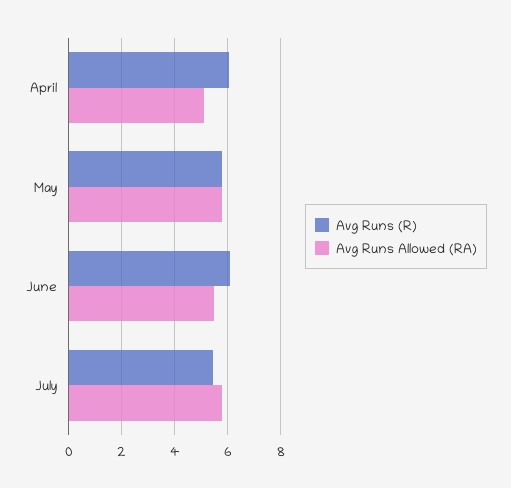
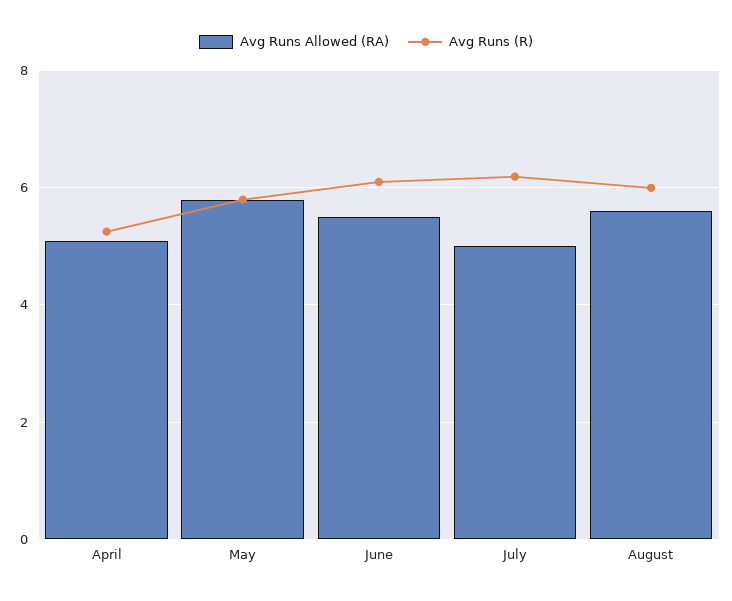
Avg Runs (R), April: 6 -> 5.2
Avg Runs (R), July: 5.5 -> 6.2
Avg Runs Allowed (RA), July: 5.75 -> 5
Avg Runs Allowed (RA), August: none -> 5.6
Avg Runs (R), August: none -> 6

